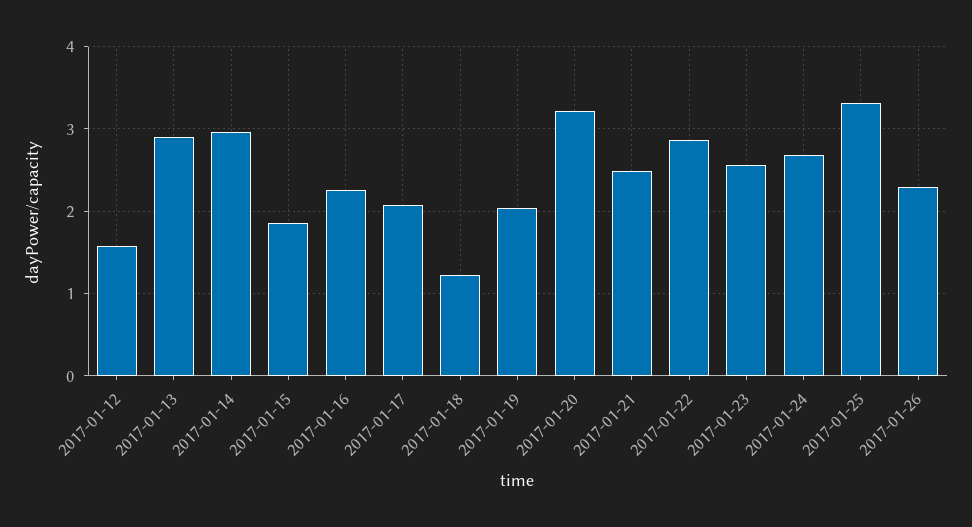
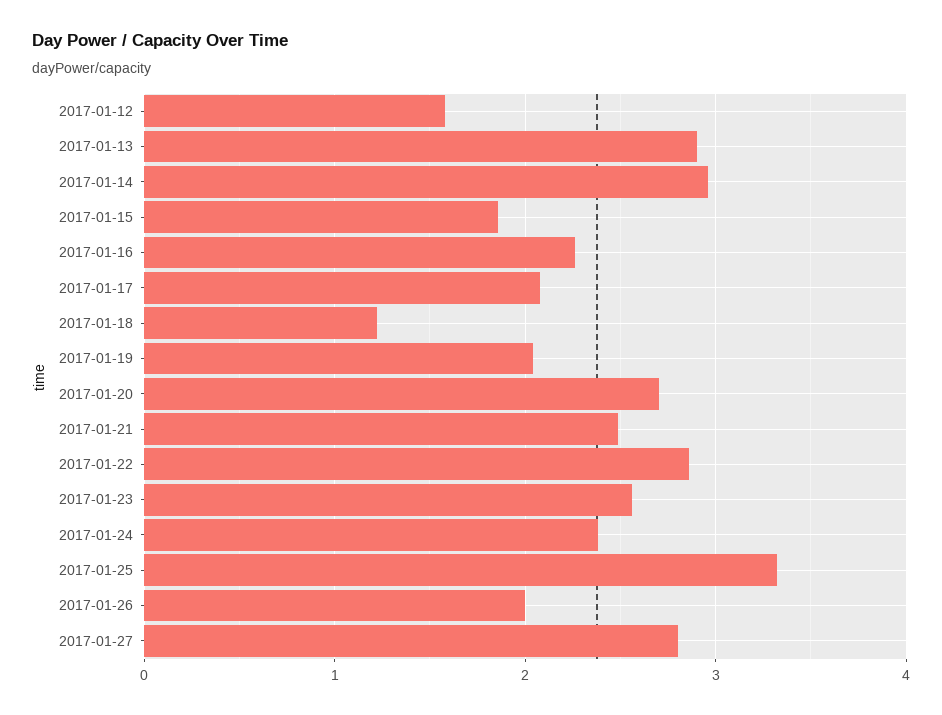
2017-01-20: 3.2 -> 2.7
2017-01-24: 2.7 -> 2.4
2017-01-26: 2.3 -> 2
2017-01-27: none -> 2.8

